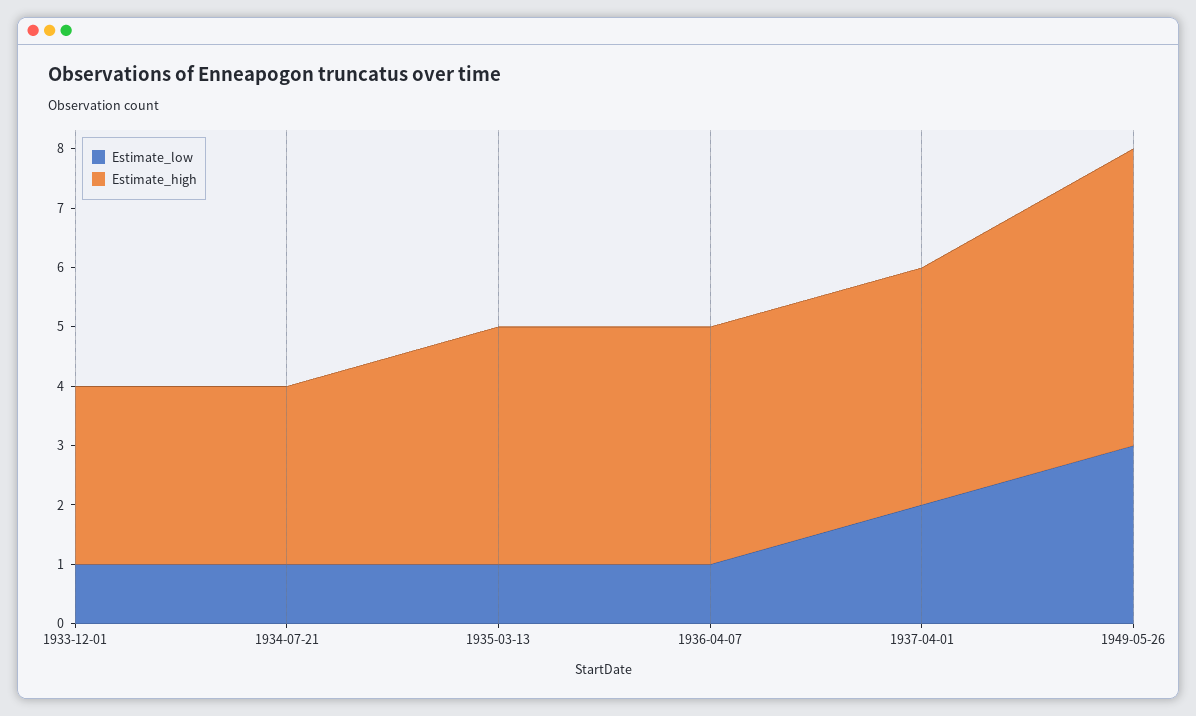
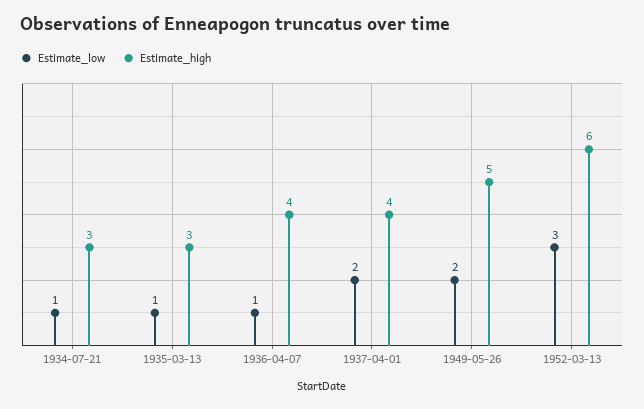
Estimate_low, 1933-12-01: 1 -> none
Estimate_high, 1933-12-01: 3 -> none
Estimate_high, 1935-03-13: 4 -> 3
Estimate_low, 1949-05-26: 3 -> 2
Estimate_low, 1952-03-13: none -> 3
Estimate_high, 1952-03-13: none -> 6

